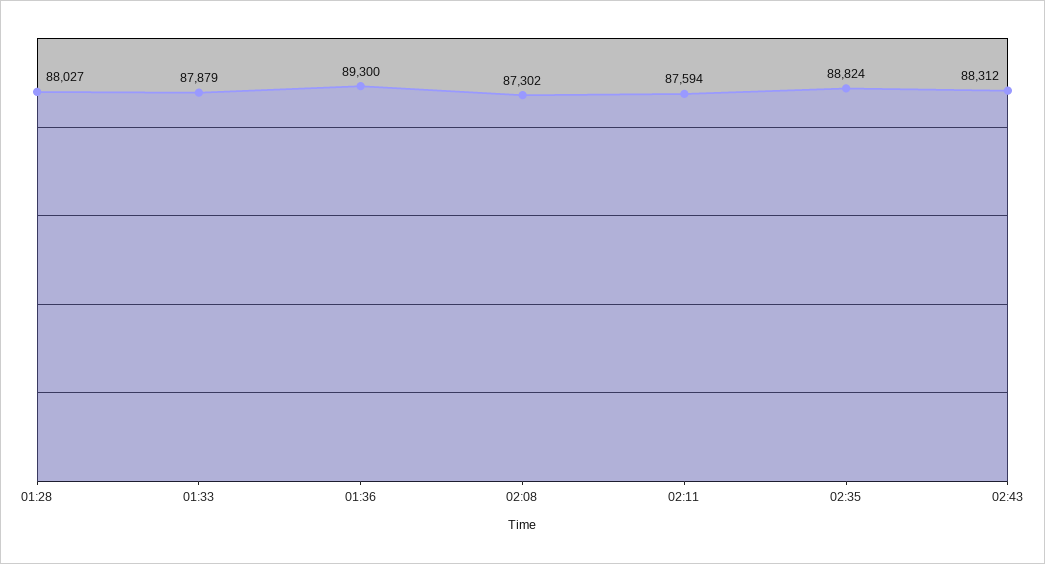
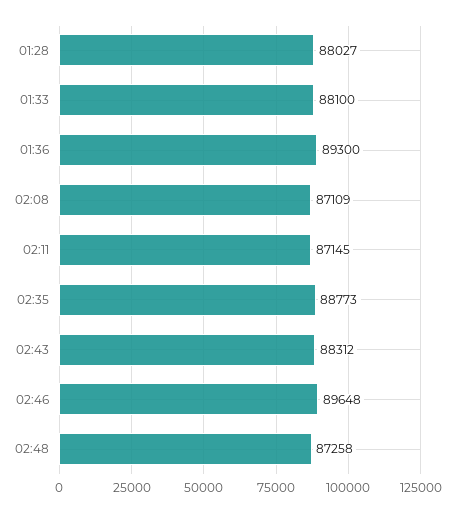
01:33: 87879 -> 88100
02:08: 87302 -> 87109
02:11: 87594 -> 87145
02:35: 88824 -> 88773
02:46: none -> 89648
02:48: none -> 87258

